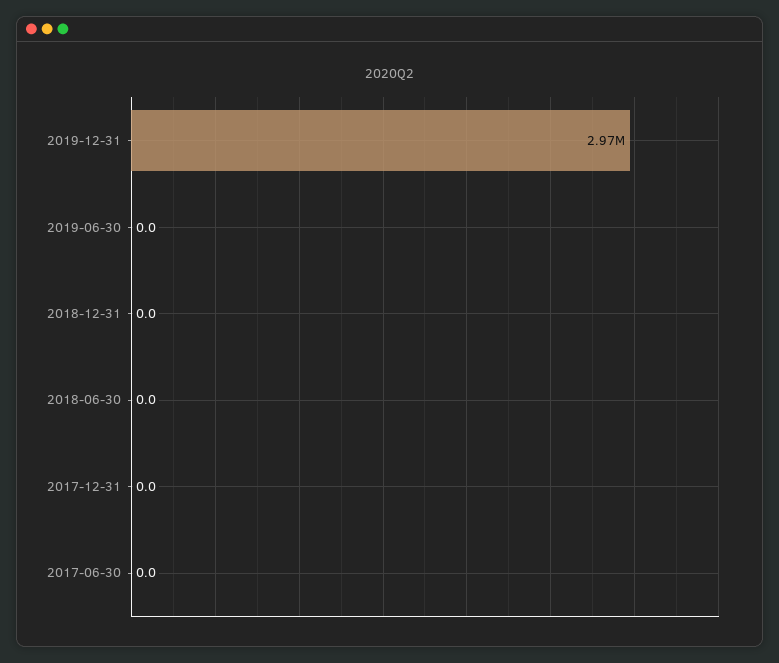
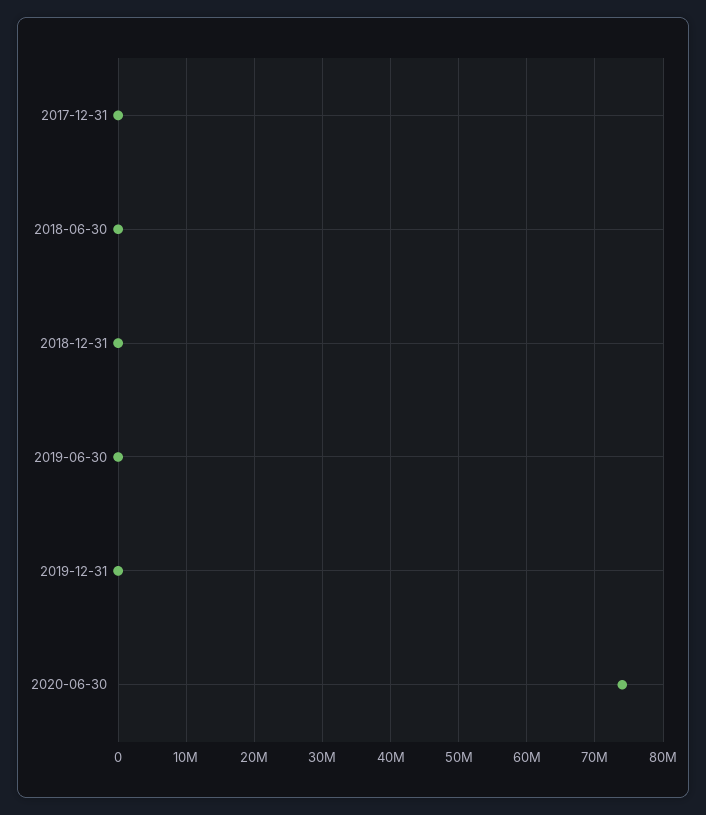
2019-12-31: 2970000 -> 0
2017-06-30: 0 -> none
2020-06-30: none -> 74000000

